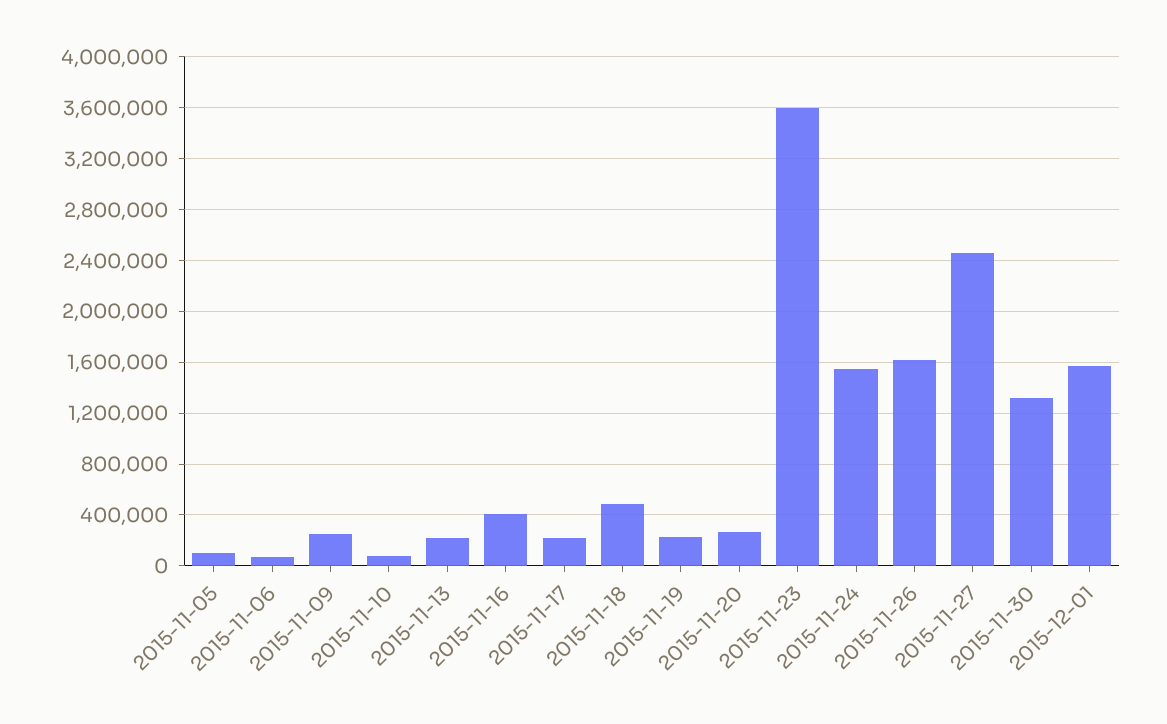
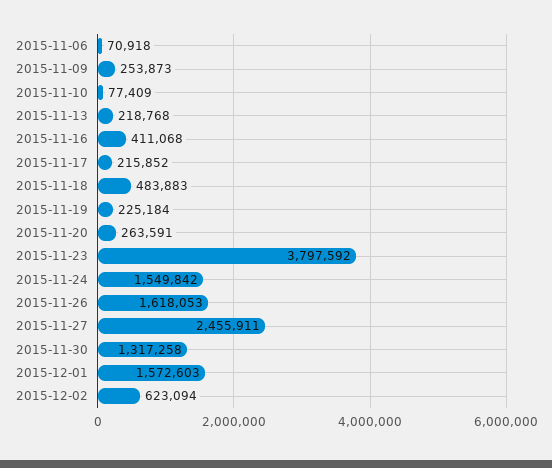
2015-11-05: 100000 -> none
2015-11-23: 3600000 -> 3797592
2015-12-02: none -> 623094

